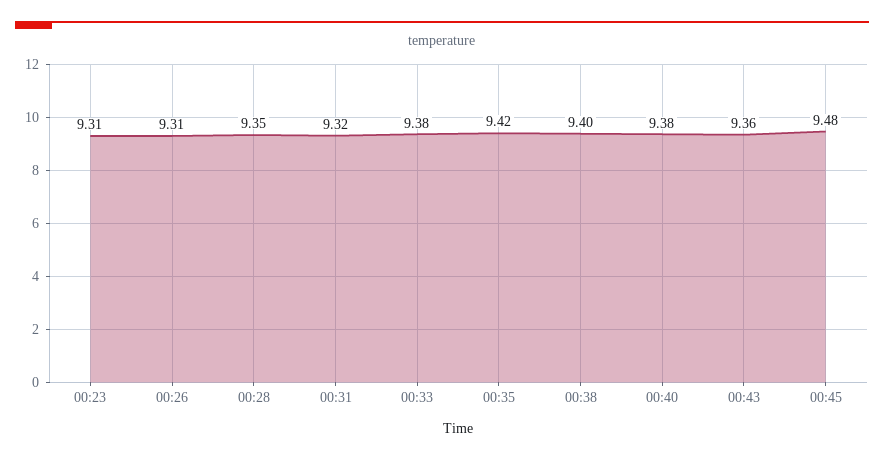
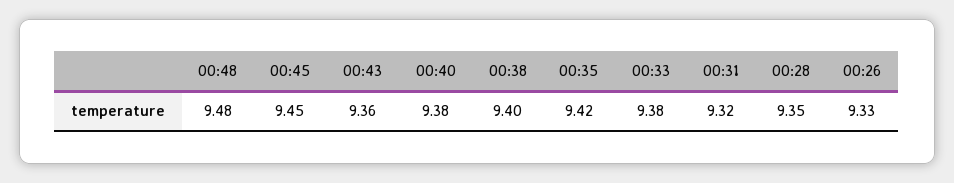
00:23: 9.31 -> none
00:26: 9.31 -> 9.33
00:45: 9.48 -> 9.45
00:48: none -> 9.48

